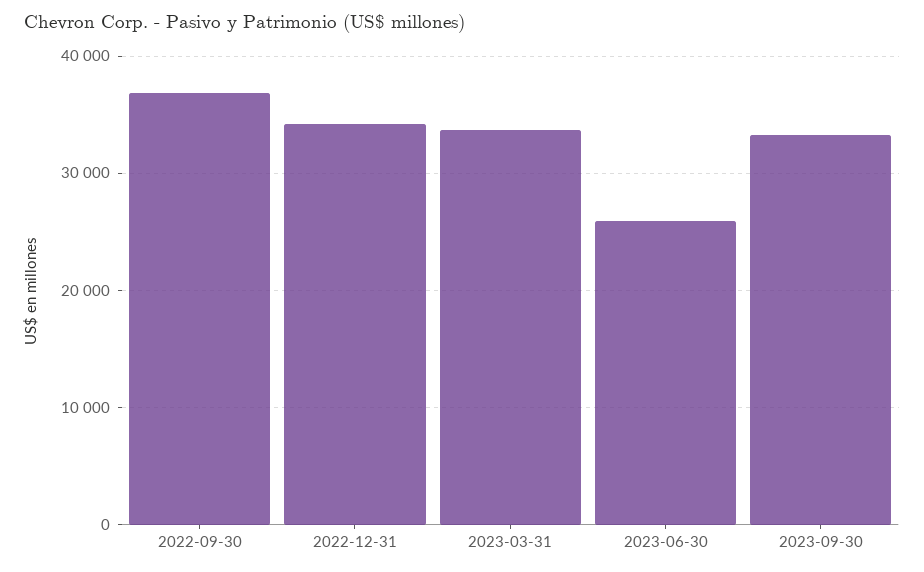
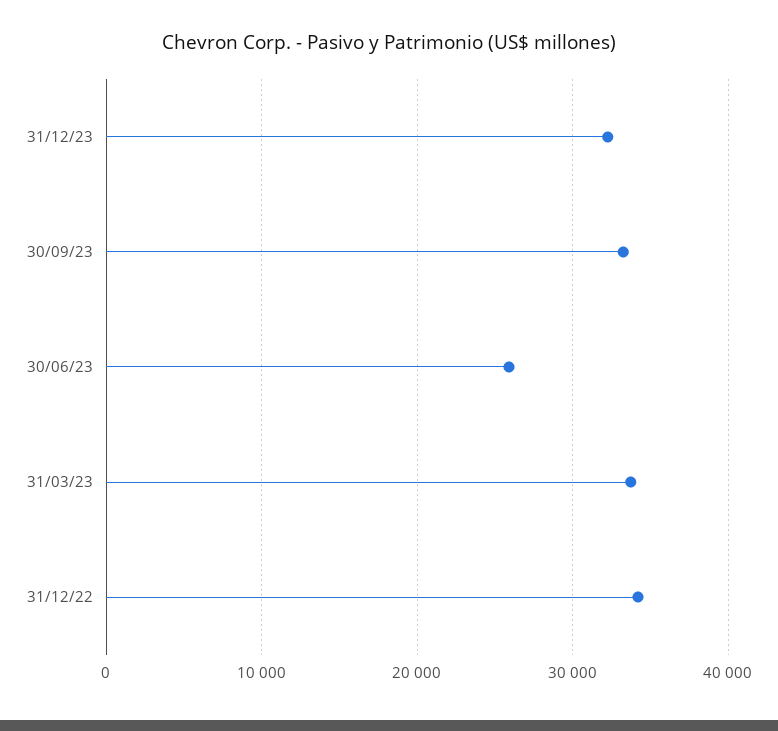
2022-09-30: 37000 -> none
31/12/23: none -> 32000

